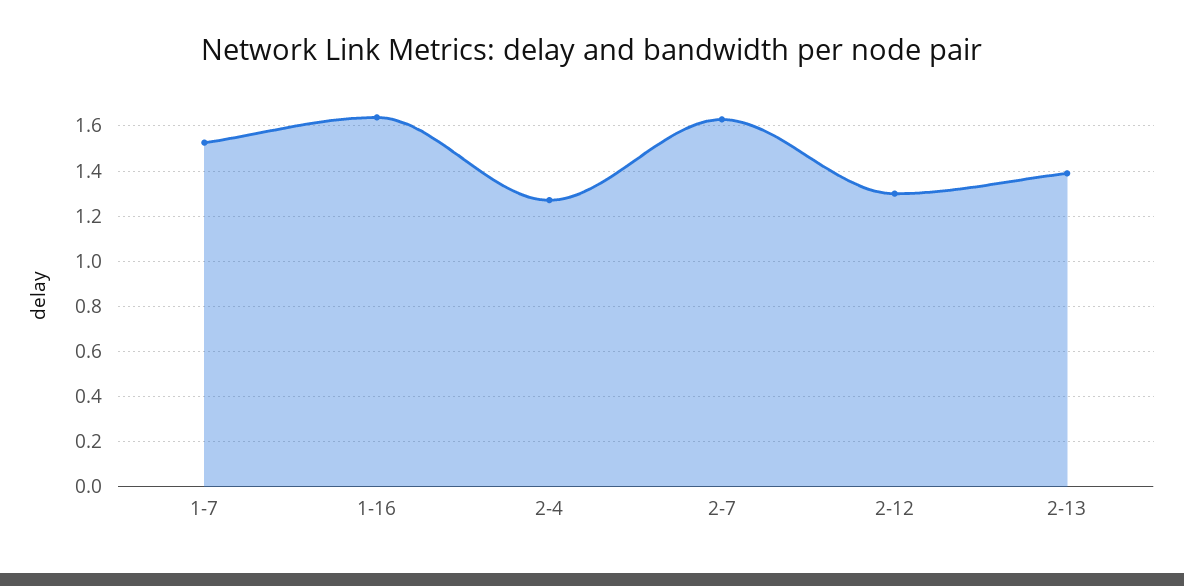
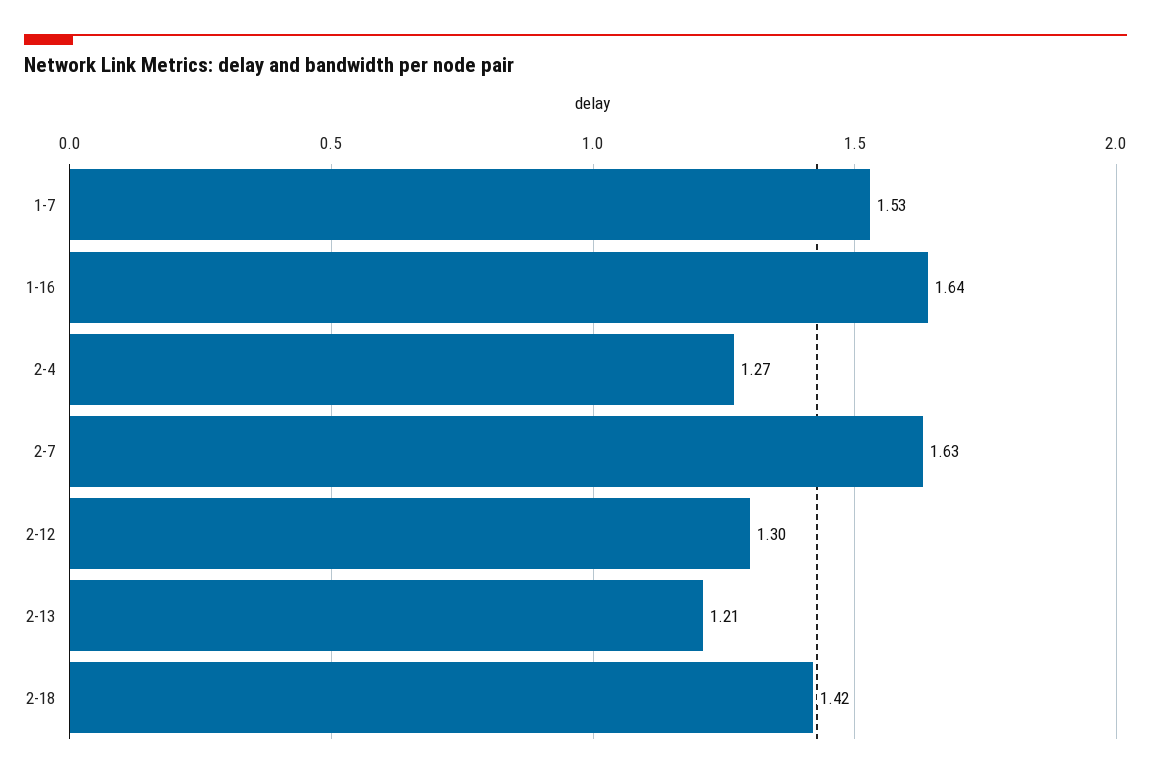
2-13: 1.4 -> 1.21
2-18: none -> 1.42

